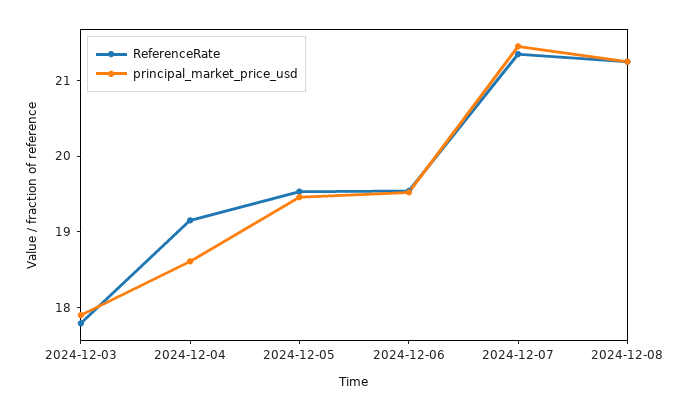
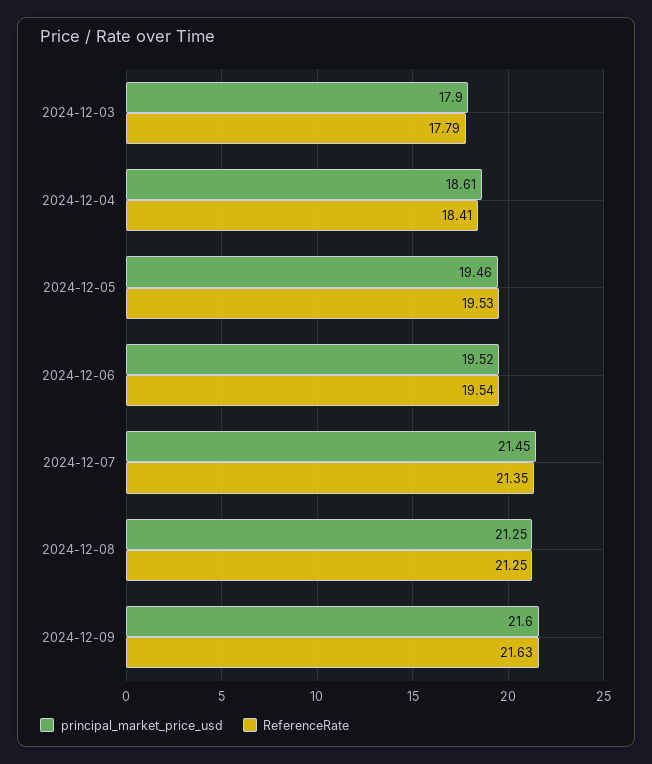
ReferenceRate, 2024-12-04: 19.2 -> 18.41
principal_market_price_usd, 2024-12-09: none -> 21.6
ReferenceRate, 2024-12-09: none -> 21.63

